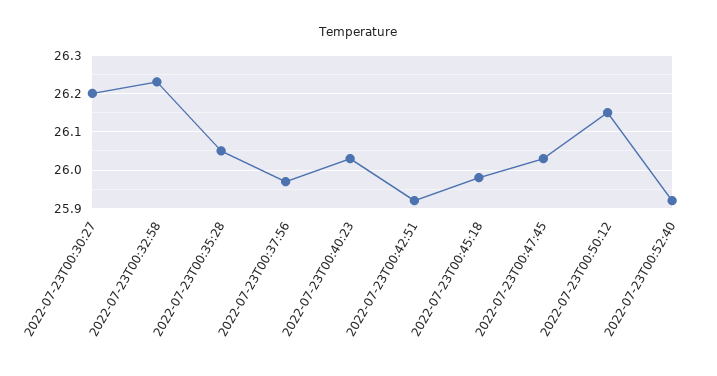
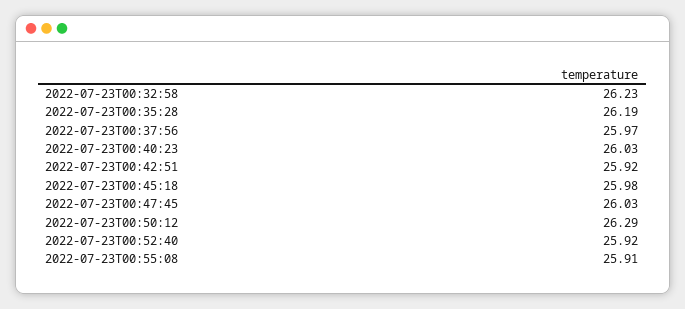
2022-07-23T00:30:27: 26.2 -> none
2022-07-23T00:35:28: 26.05 -> 26.19
2022-07-23T00:50:12: 26.15 -> 26.29
2022-07-23T00:55:08: none -> 25.91

